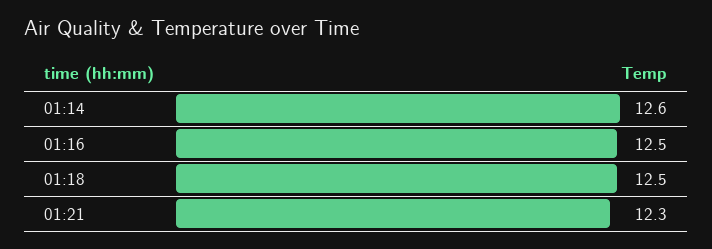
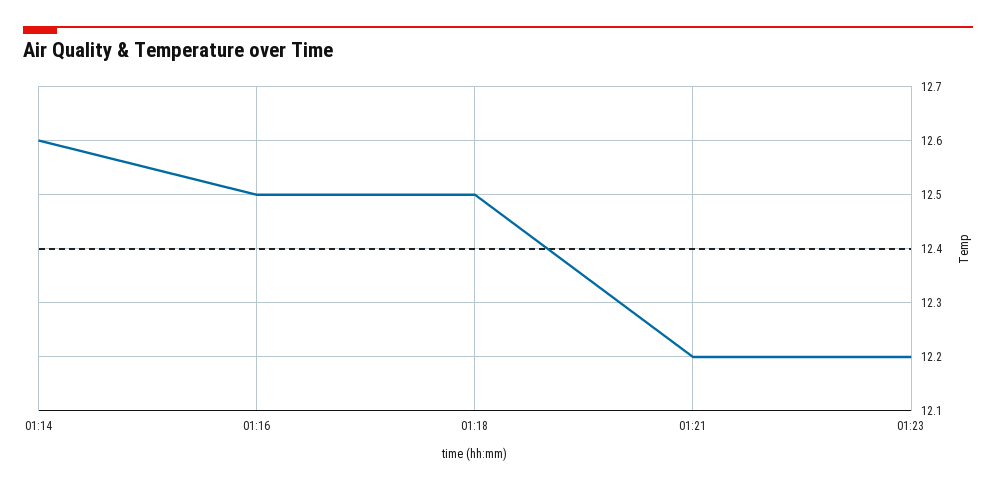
01:21: 12.3 -> 12.2
01:23: none -> 12.2

